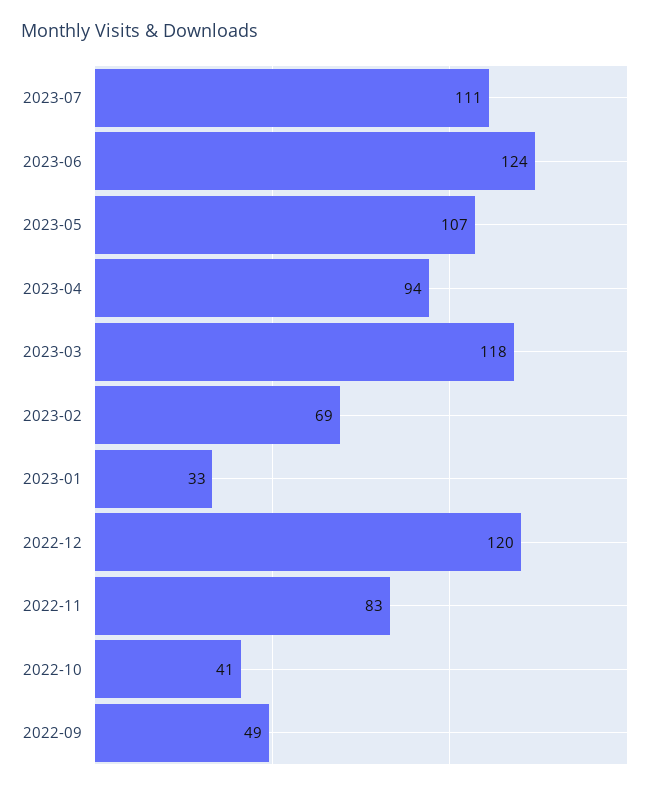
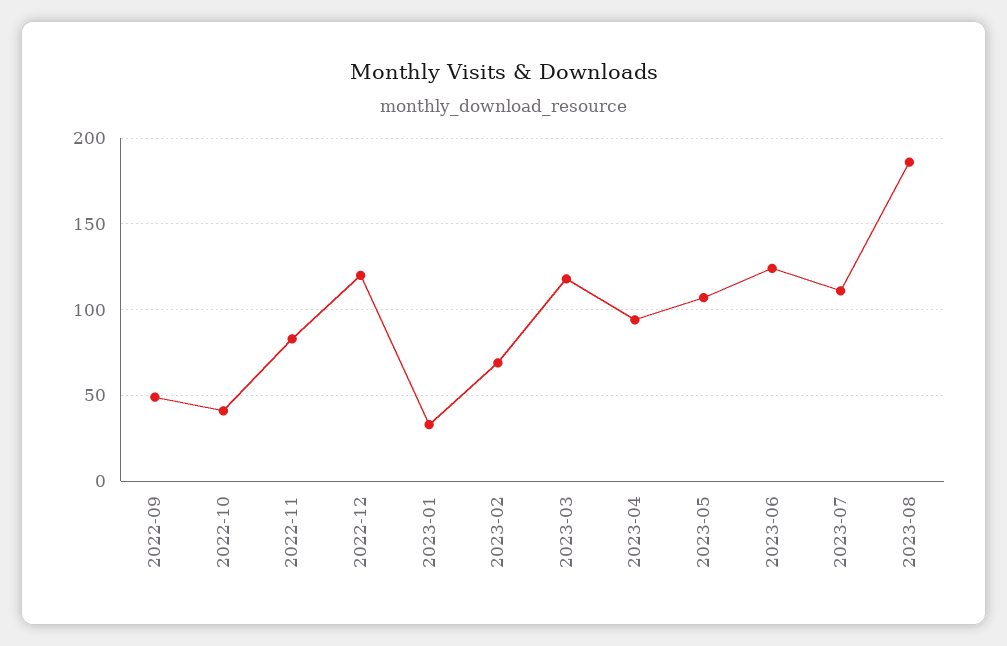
2023-08: none -> 185

